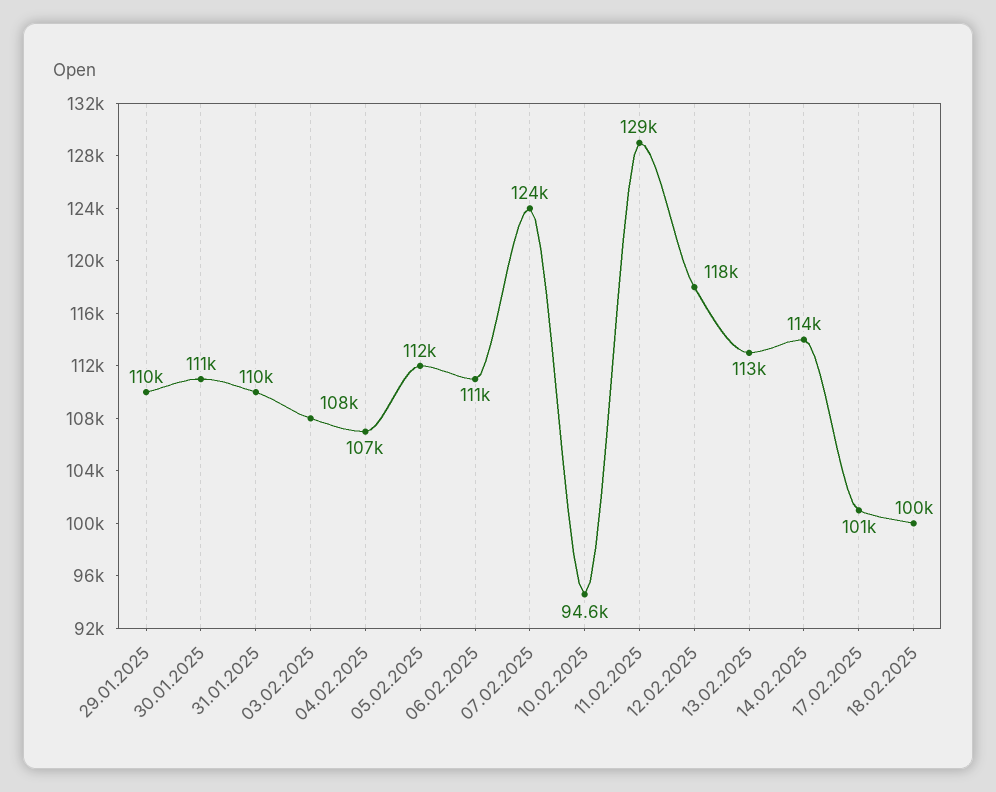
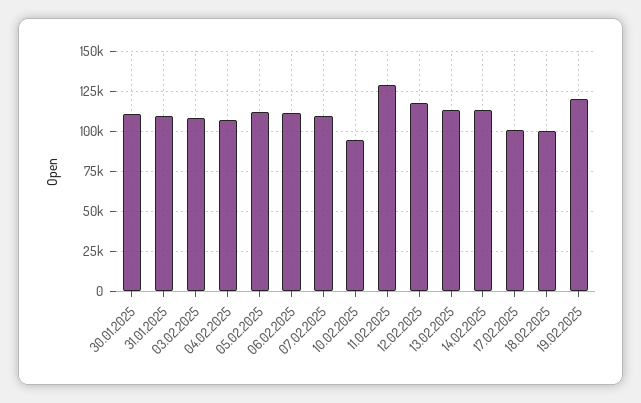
29.01.2025: 110000 -> none
07.02.2025: 124000 -> 110000
19.02.2025: none -> 120000

